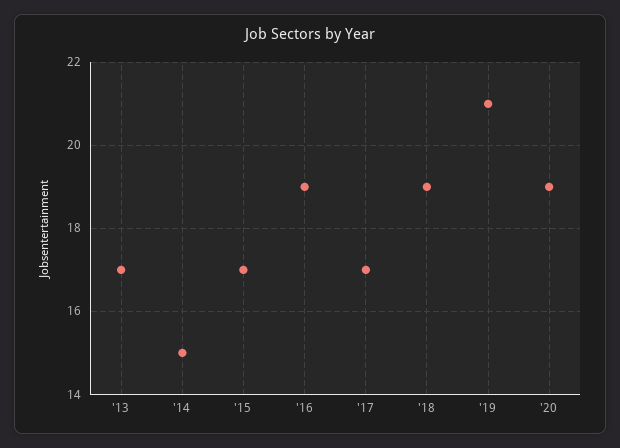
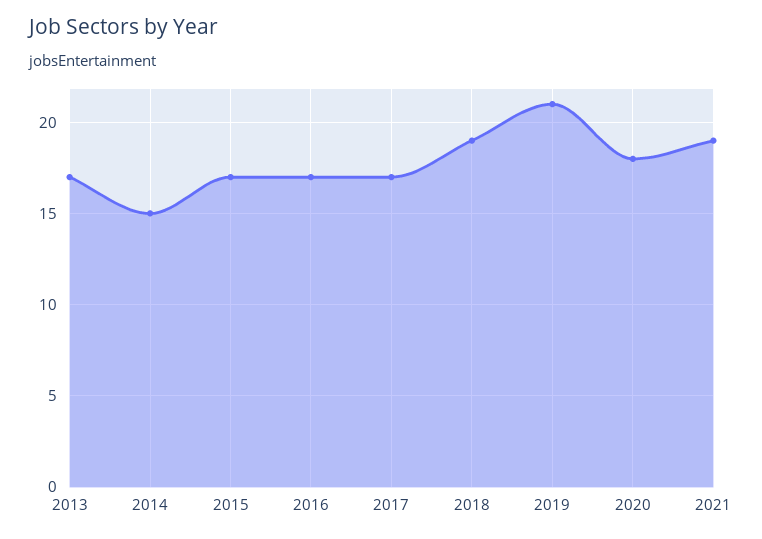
'16: 19 -> 17
'20: 19 -> 18
2021: none -> 19

